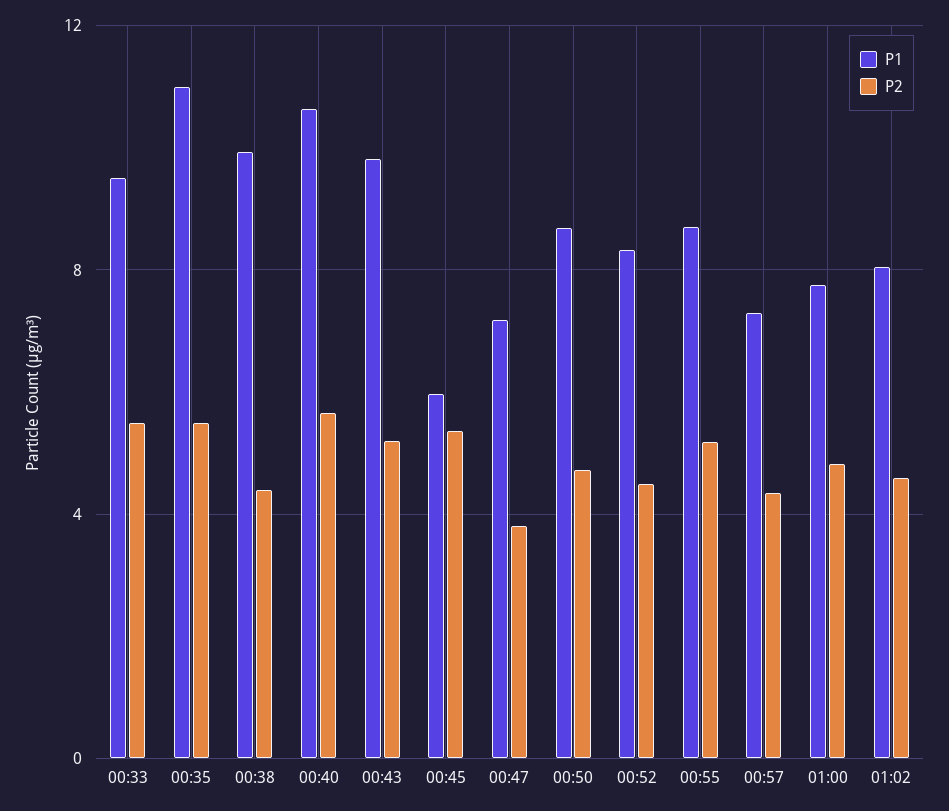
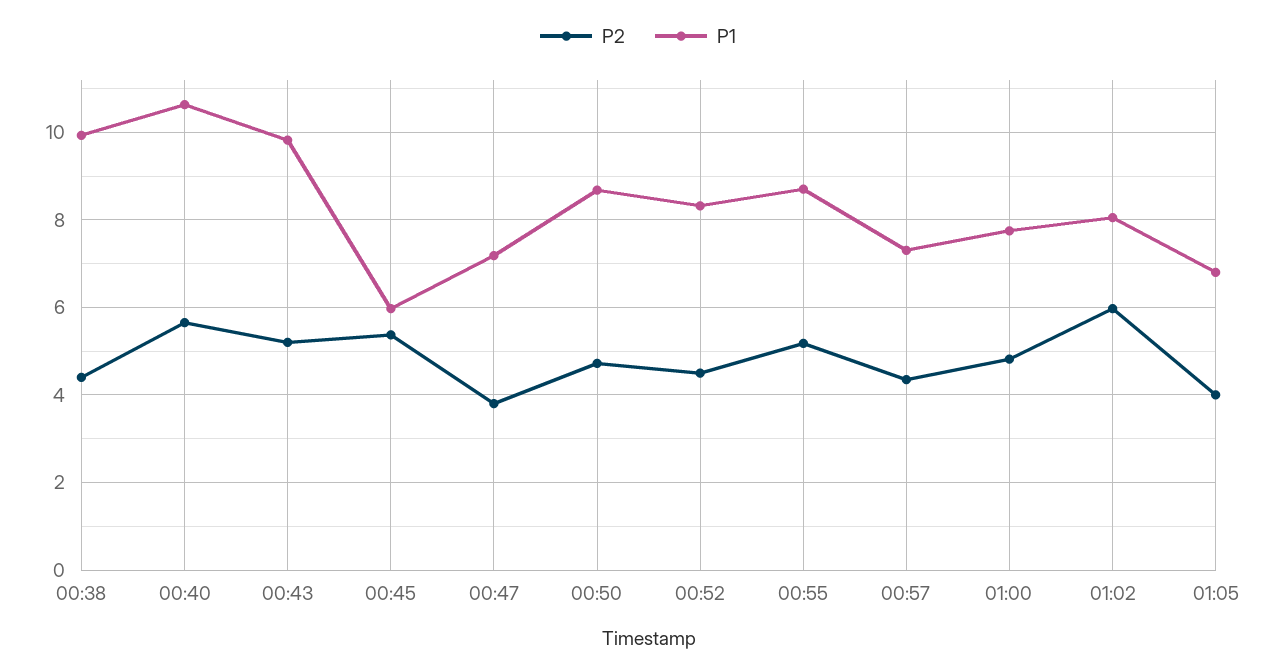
P1, 00:33: 9.5 -> none
P2, 00:33: 5.5 -> none
P1, 00:35: 11 -> none
P2, 00:35: 5.5 -> none
P2, 01:02: 4.5 -> 6
P2, 01:05: none -> 4
P1, 01:05: none -> 6.8

